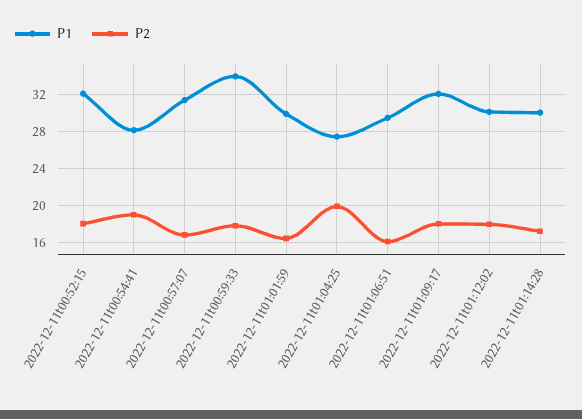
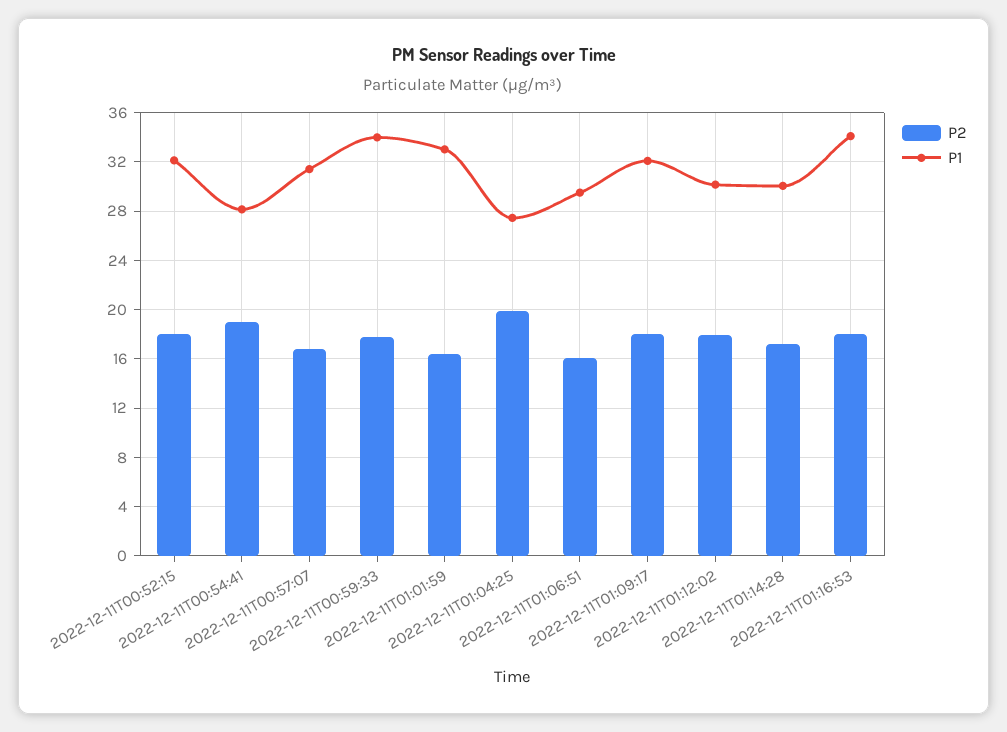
P1, 2022-12-11t01:01:59: 30 -> 33
P2, 2022-12-11T01:16:53: none -> 18
P1, 2022-12-11T01:16:53: none -> 34

